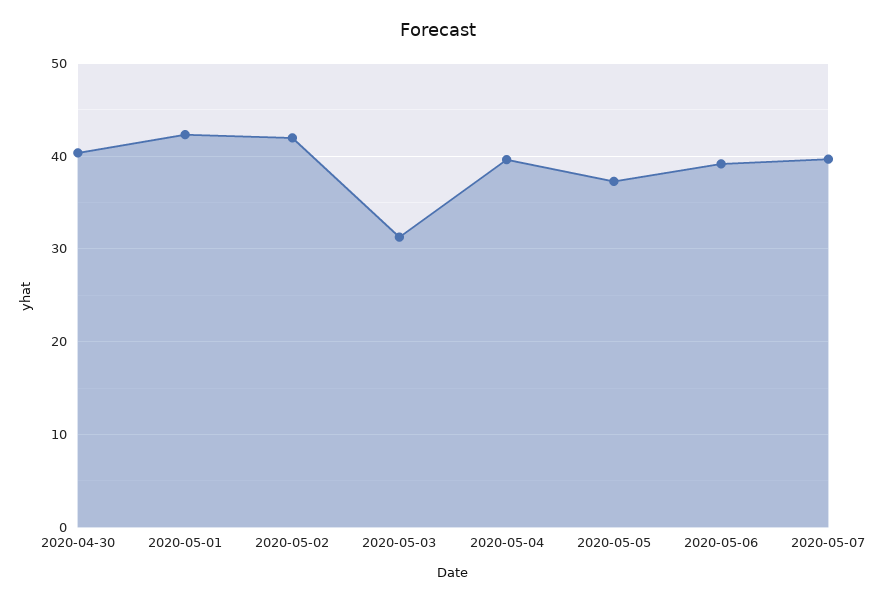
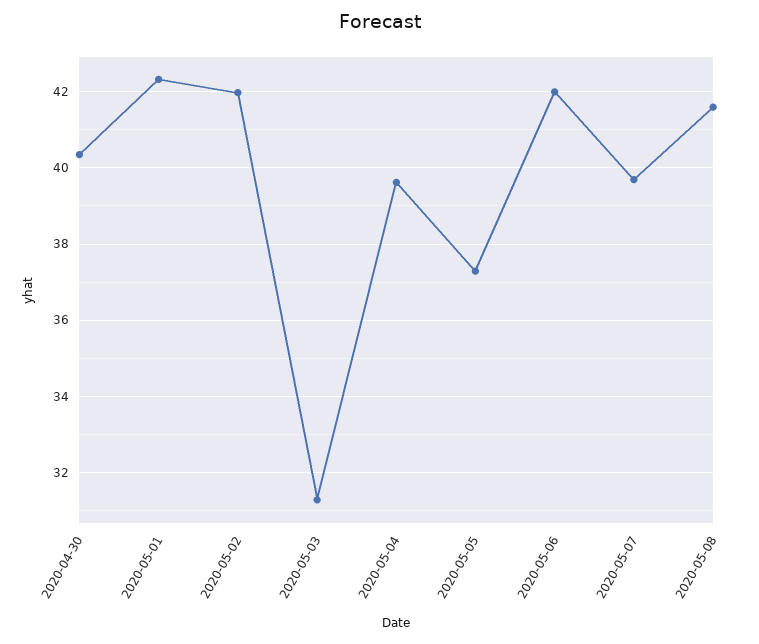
2020-05-06: 39 -> 42
2020-05-08: none -> 41.6

